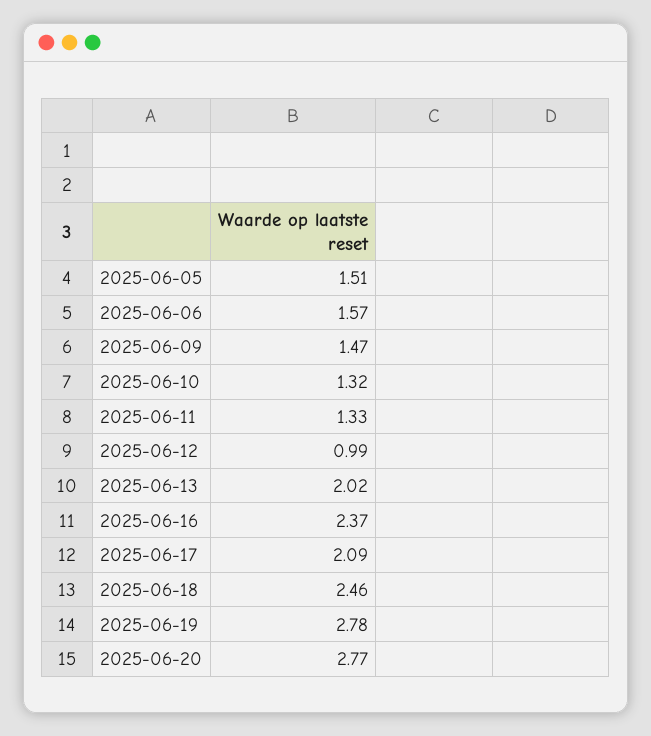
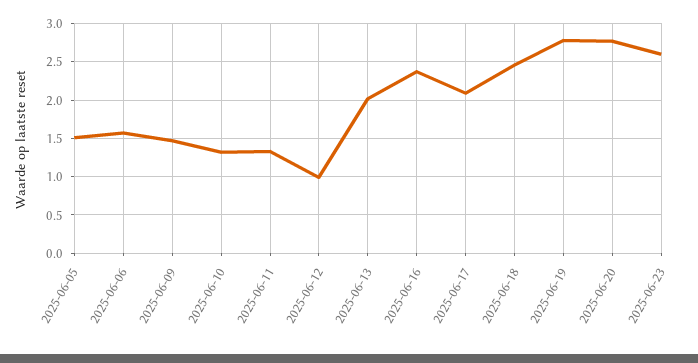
2025-06-23: none -> 2.6

